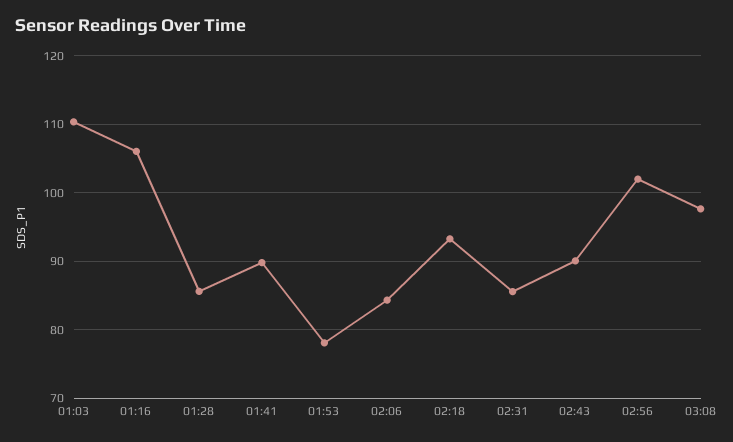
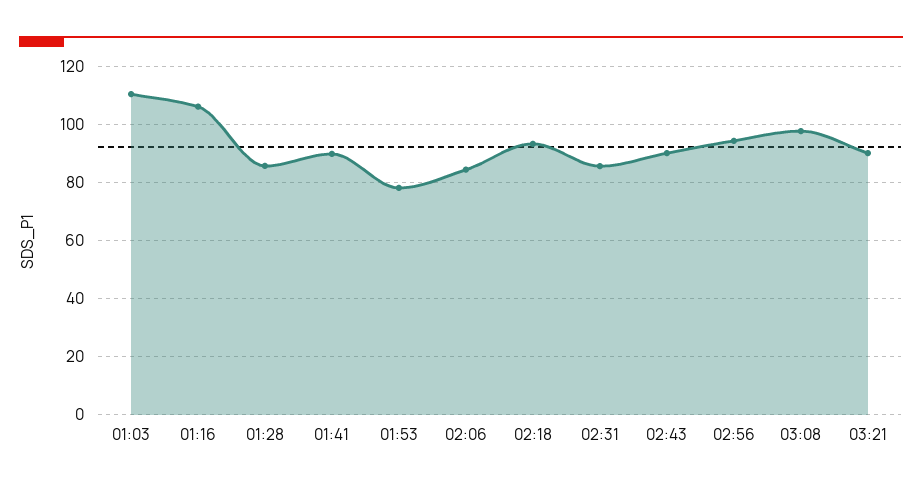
02:56: 102 -> 95
03:21: none -> 90

